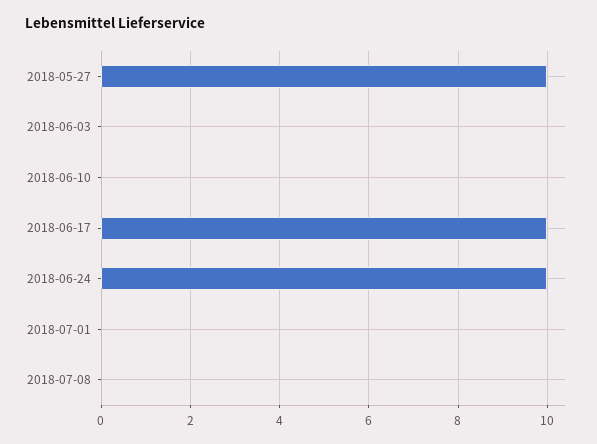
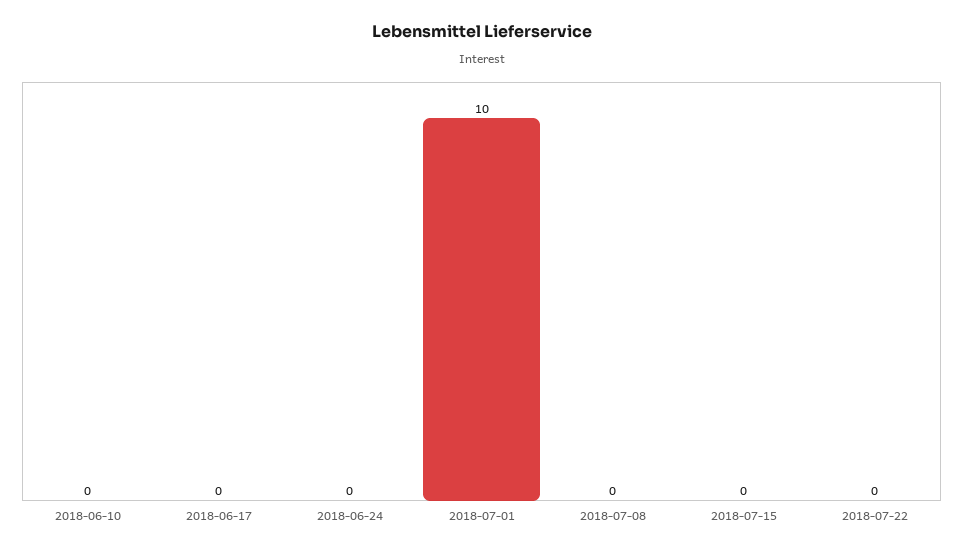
2018-05-27: 10 -> none
2018-06-03: 0 -> none
2018-06-17: 10 -> 0
2018-06-24: 10 -> 0
2018-07-01: 0 -> 10
2018-07-15: none -> 0
2018-07-22: none -> 0

